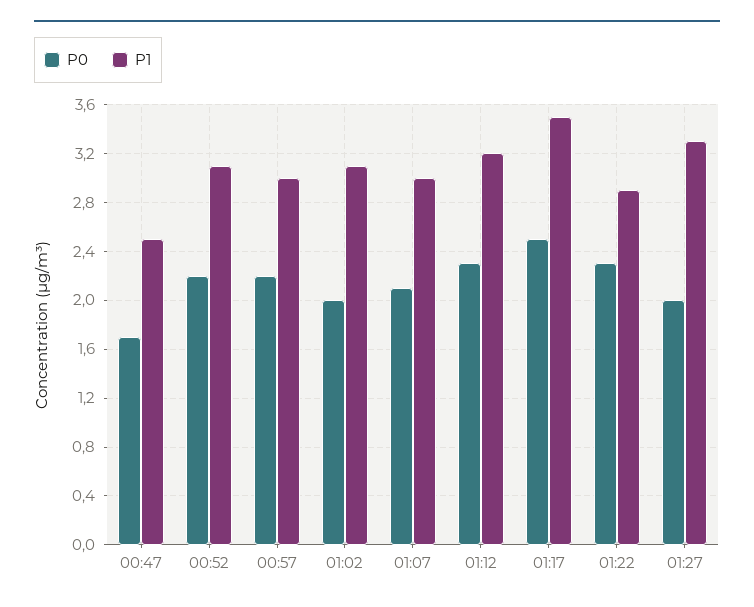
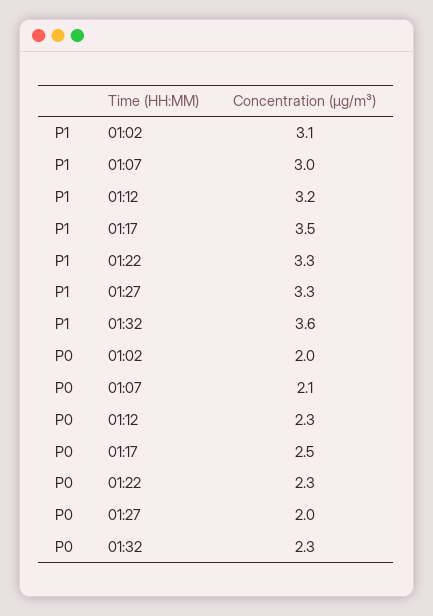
P0, 00:47: 1.7 -> none
P1, 00:47: 2.5 -> none
P0, 00:52: 2.2 -> none
P1, 00:52: 3.1 -> none
P0, 00:57: 2.2 -> none
P1, 00:57: 3 -> none
P1, 01:22: 2.9 -> 3.3
P1, 01:32: none -> 3.6
P0, 01:32: none -> 2.3

